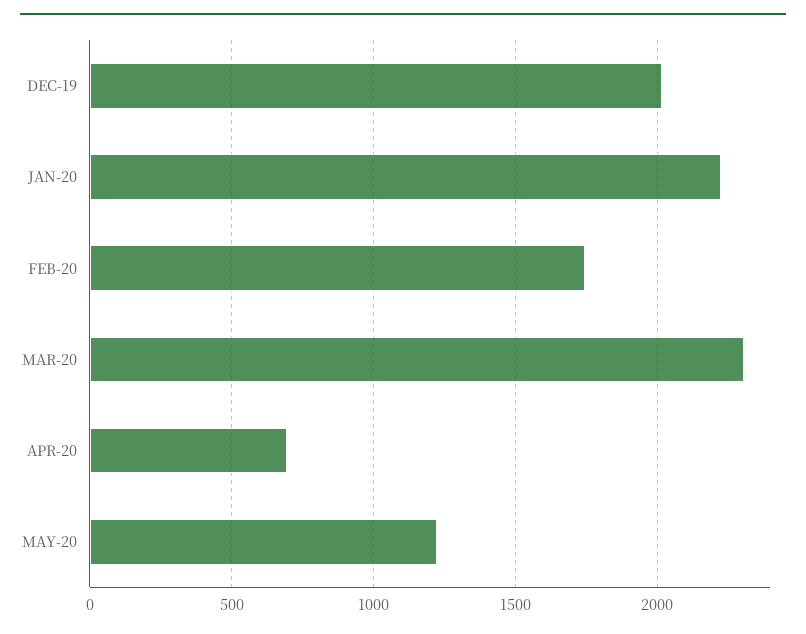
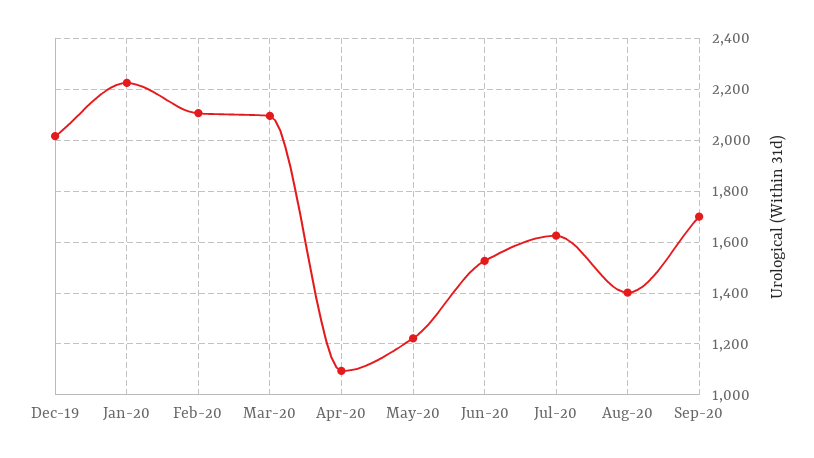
FEB-20: 1750 -> 2100
MAR-20: 2300 -> 2100
APR-20: 700 -> 1100
Jun-20: none -> 1525
Jul-20: none -> 1625
Aug-20: none -> 1400
Sep-20: none -> 1700

